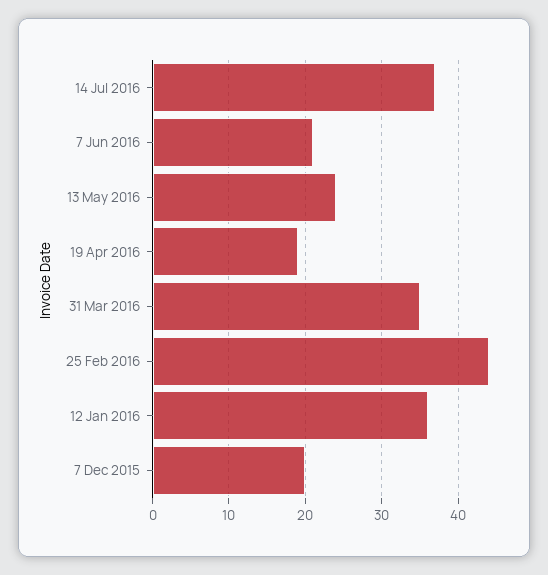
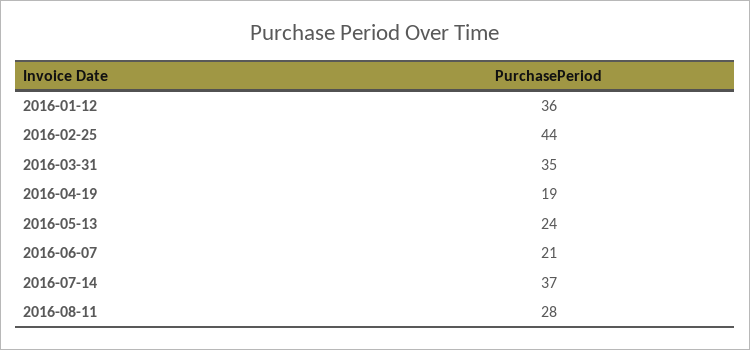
7 Dec 2015: 20 -> none
2016-08-11: none -> 28

